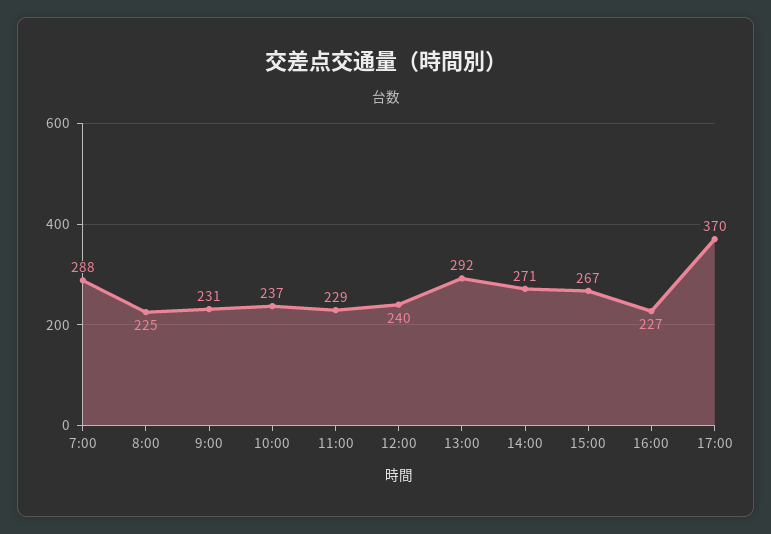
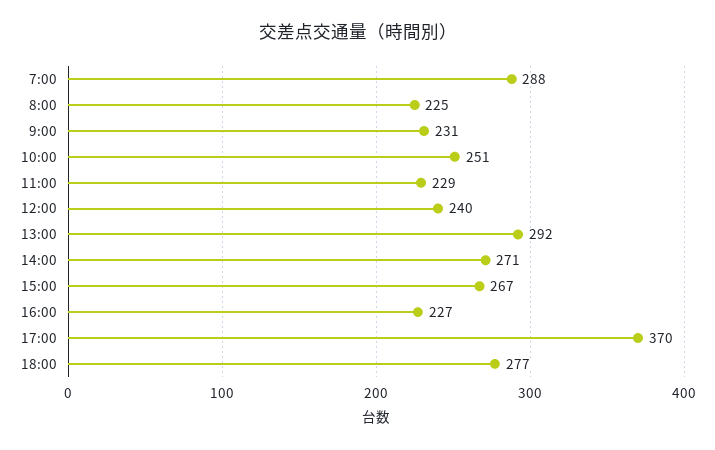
10:00: 237 -> 251
18:00: none -> 277

